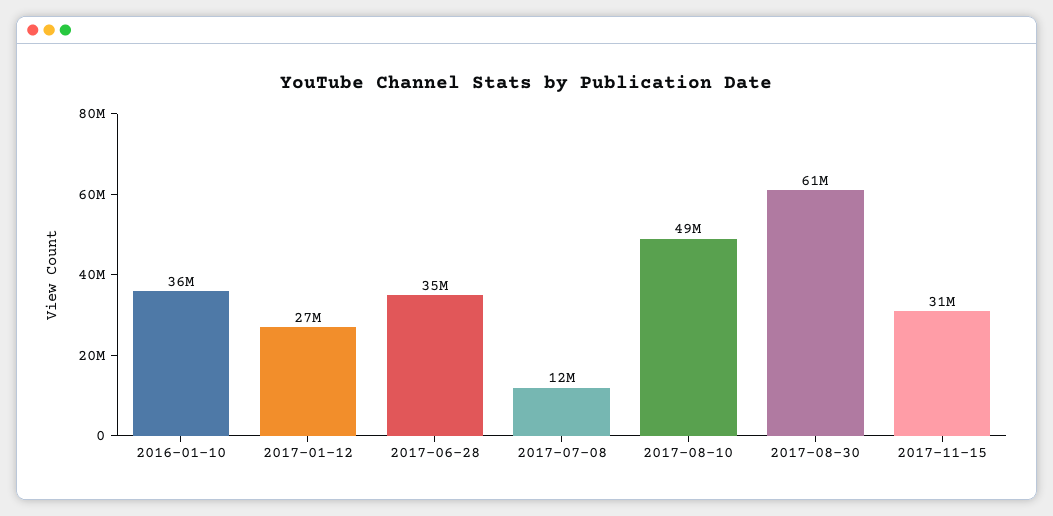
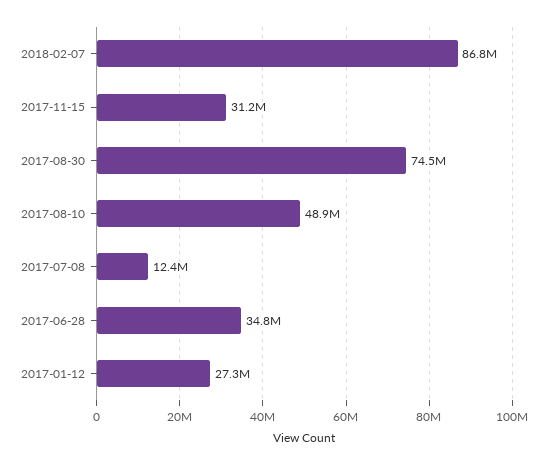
2016-01-10: 36000000 -> none
2017-08-30: 61000000 -> 74500000
2018-02-07: none -> 86800000

